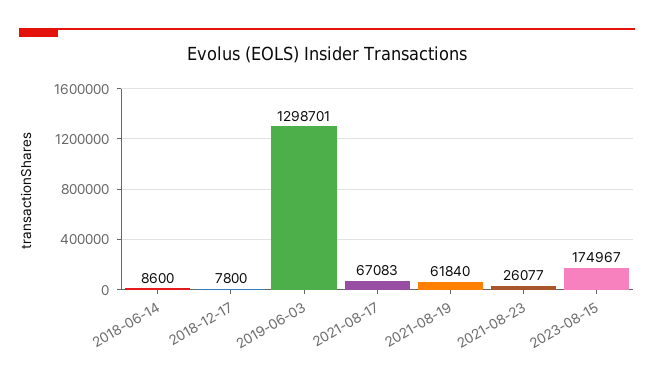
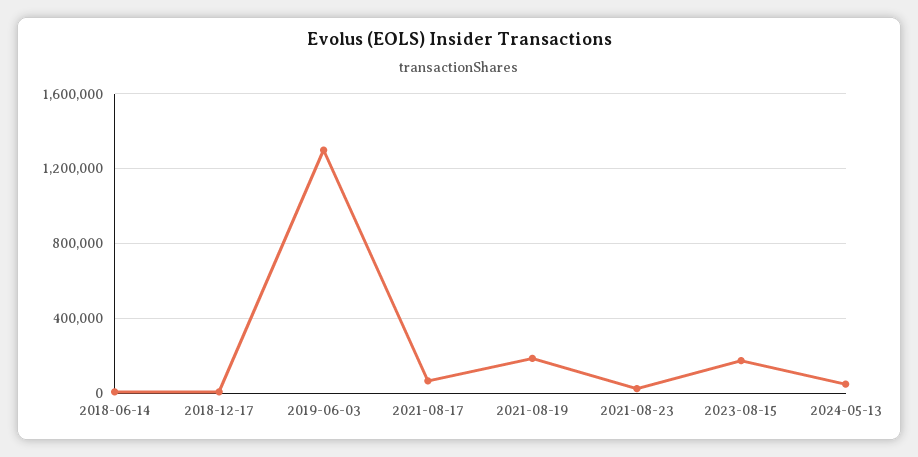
2021-08-19: 61840 -> 200000
2024-05-13: none -> 50000

